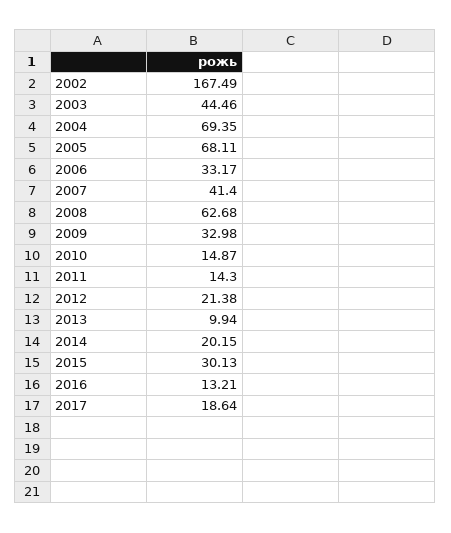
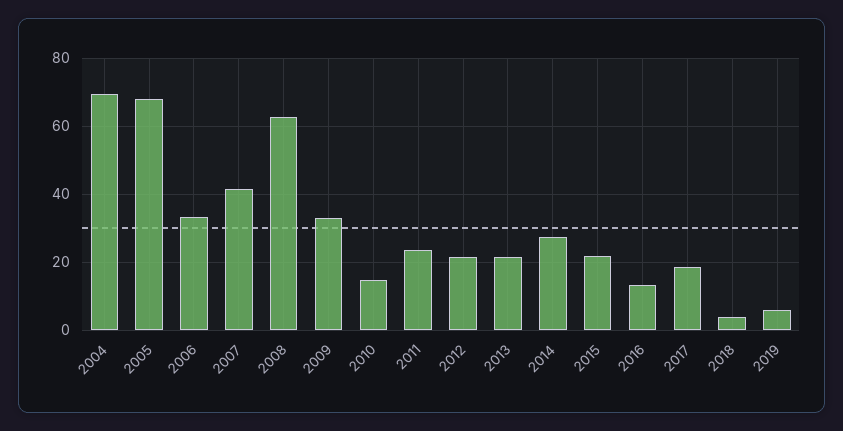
2002: 167.49 -> none
2003: 44.46 -> none
2011: 14.3 -> 24
2013: 9.94 -> 22
2014: 20.15 -> 28
2015: 30.13 -> 22
2018: none -> 4
2019: none -> 6

